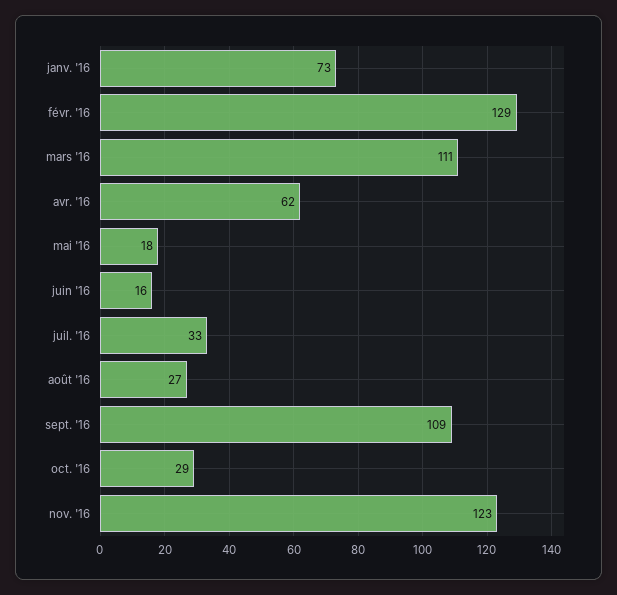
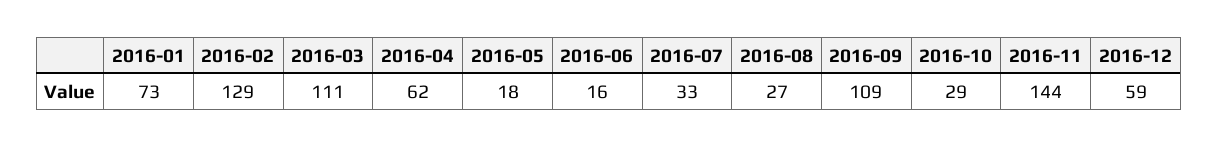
nov. '16: 123 -> 144
2016-12: none -> 59

